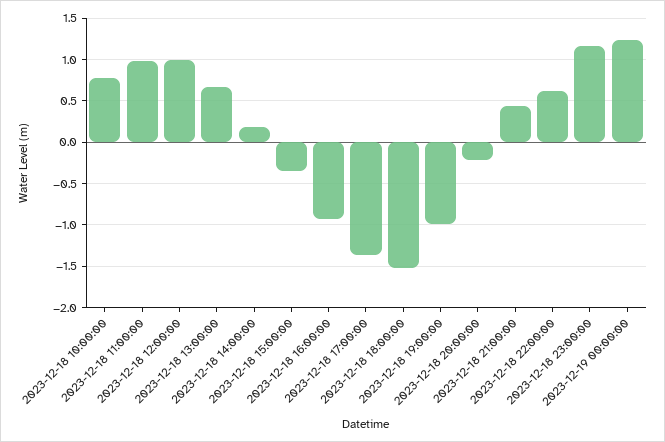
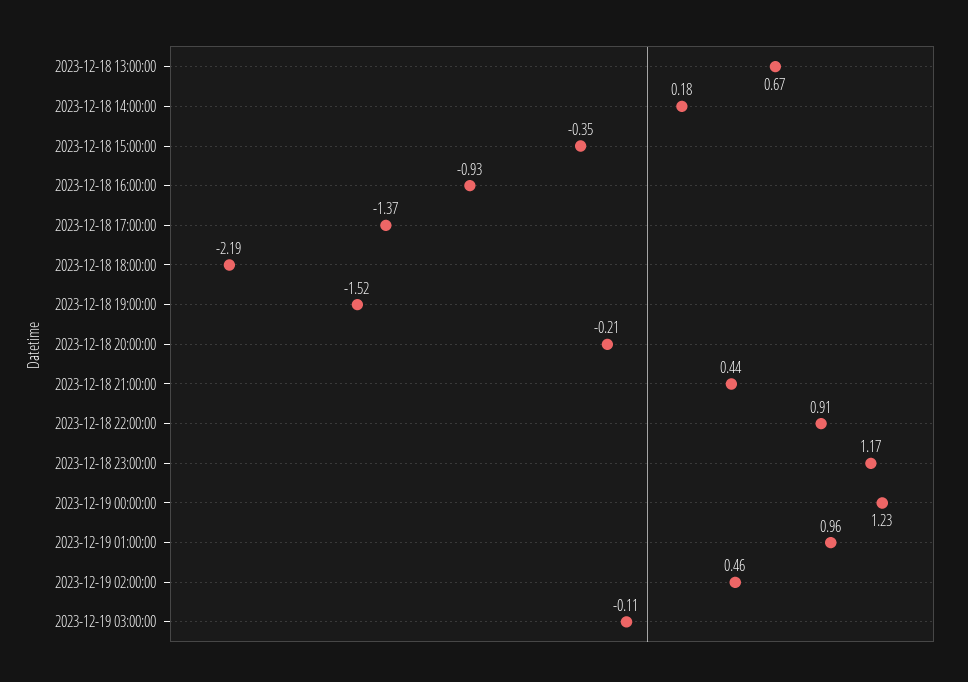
2023-12-18 10:00:00: 0.8 -> none
2023-12-18 11:00:00: 1 -> none
2023-12-18 12:00:00: 1 -> none
2023-12-18 18:00:00: -1.5 -> -2.19
2023-12-18 19:00:00: -1 -> -1.52
2023-12-18 22:00:00: 0.6 -> 0.91
2023-12-19 01:00:00: none -> 0.96
2023-12-19 02:00:00: none -> 0.46
2023-12-19 03:00:00: none -> -0.11

